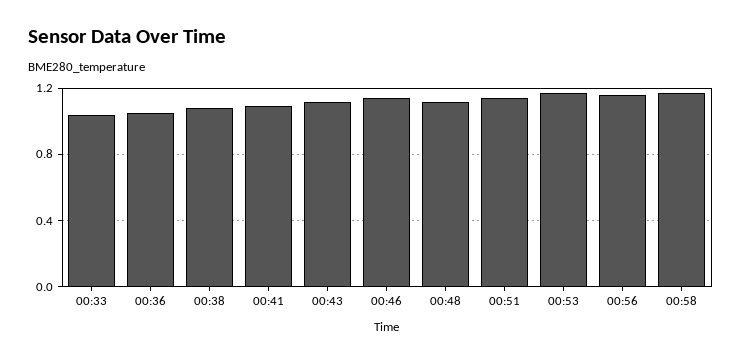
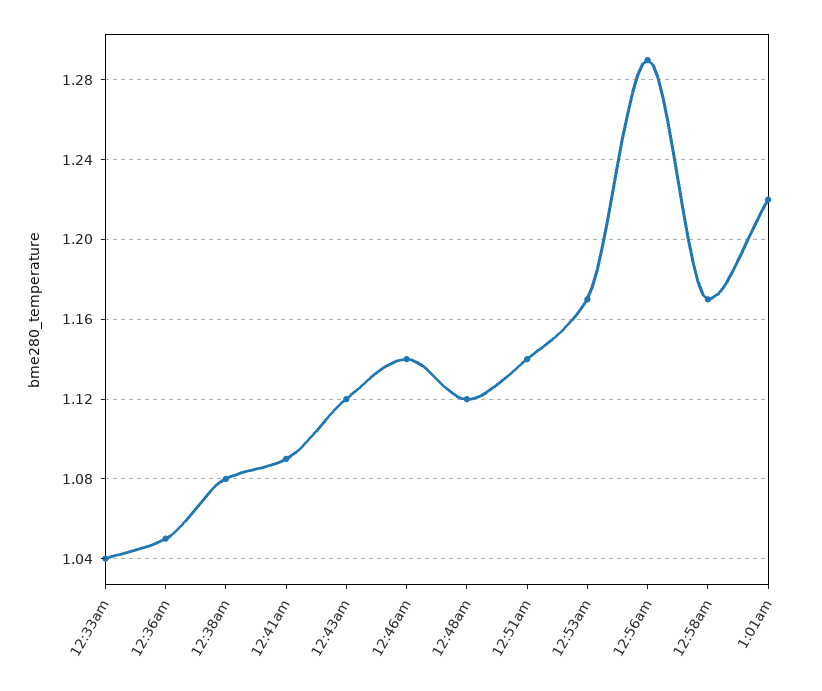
00:56: 1.15 -> 1.29
1:01am: none -> 1.22

